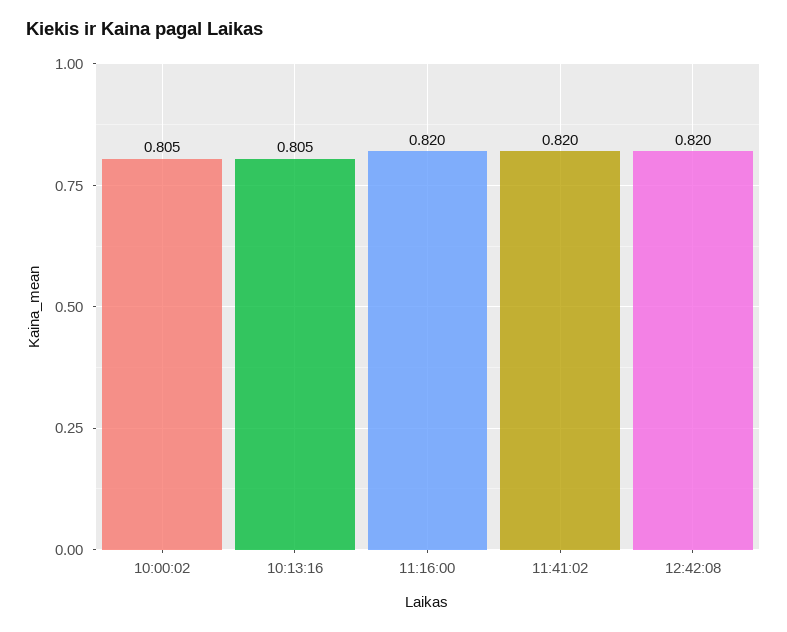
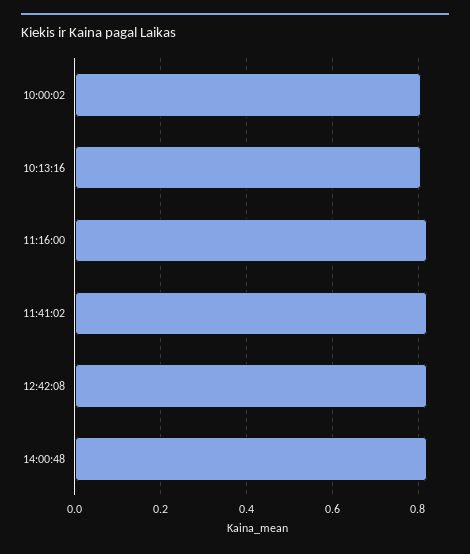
14:00:48: none -> 0.82

